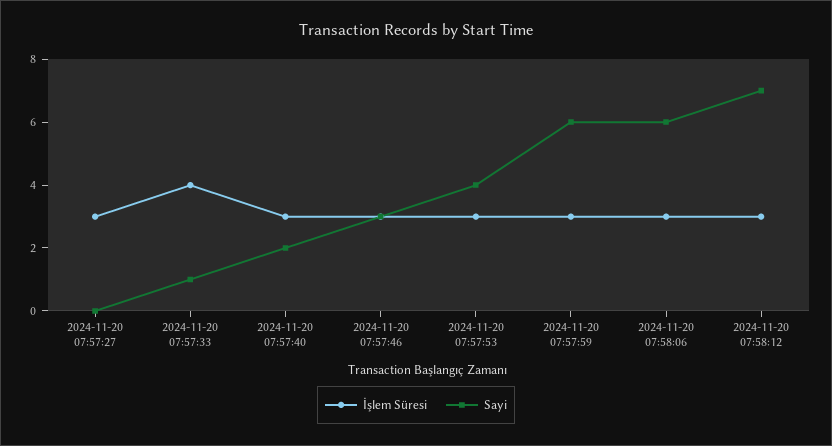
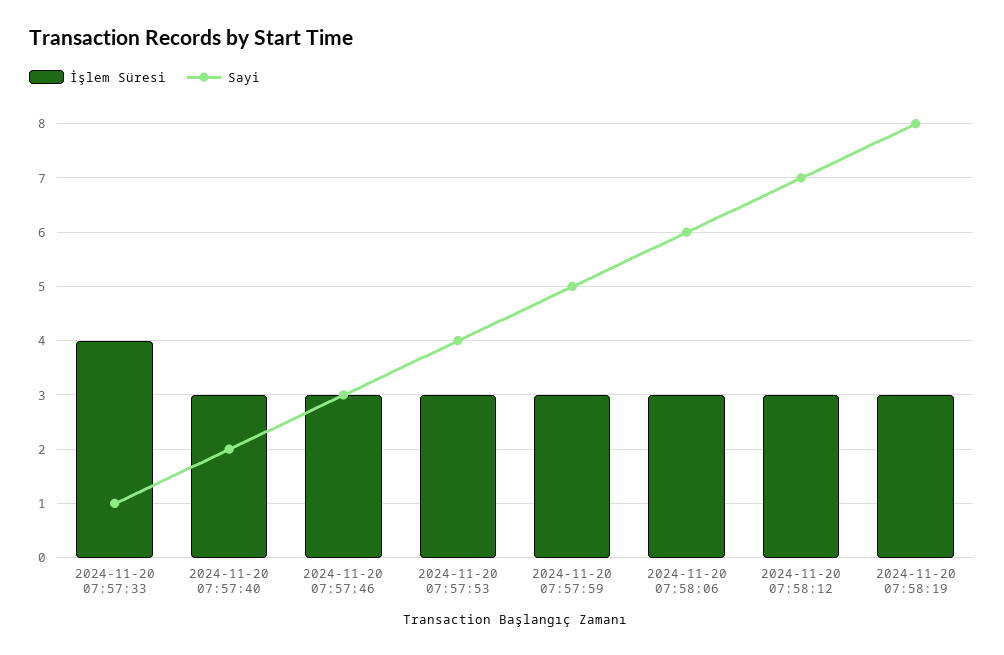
İşlem Süresi, 2024-11-20 07:57:27: 3 -> none
Sayi, 2024-11-20 07:57:27: 0 -> none
Sayi, 2024-11-20 07:57:59: 6 -> 5
İşlem Süresi, 2024-11-20 07:58:19: none -> 3
Sayi, 2024-11-20 07:58:19: none -> 8

